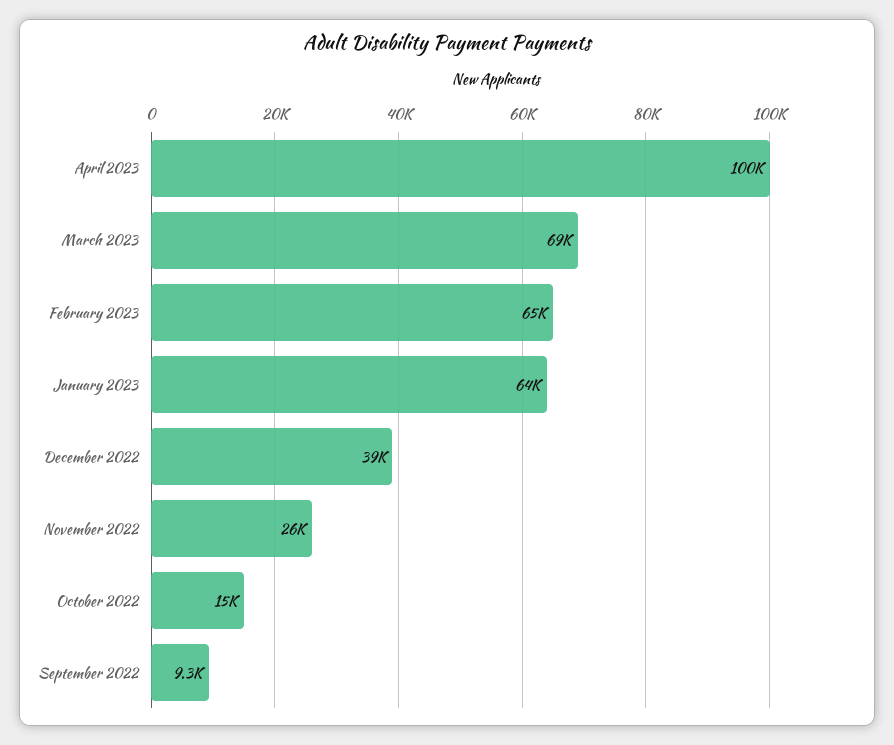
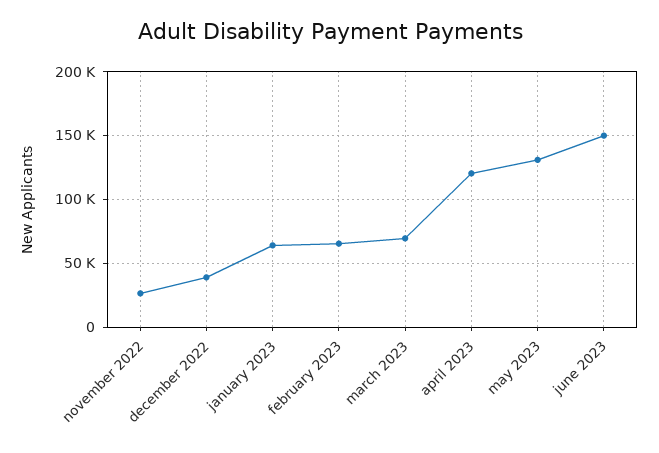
April 2023: 100000 -> 120000
October 2022: 15000 -> none
September 2022: 9300 -> none
may 2023: none -> 130000
june 2023: none -> 150000

